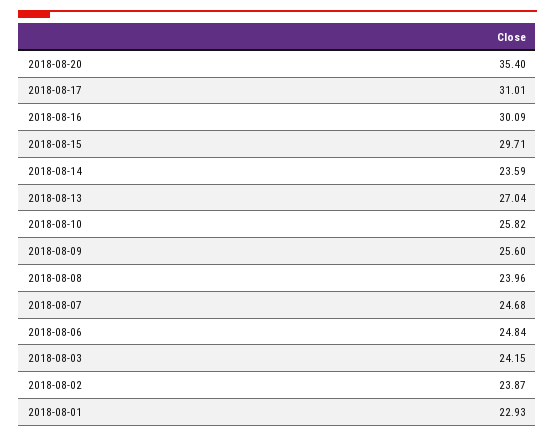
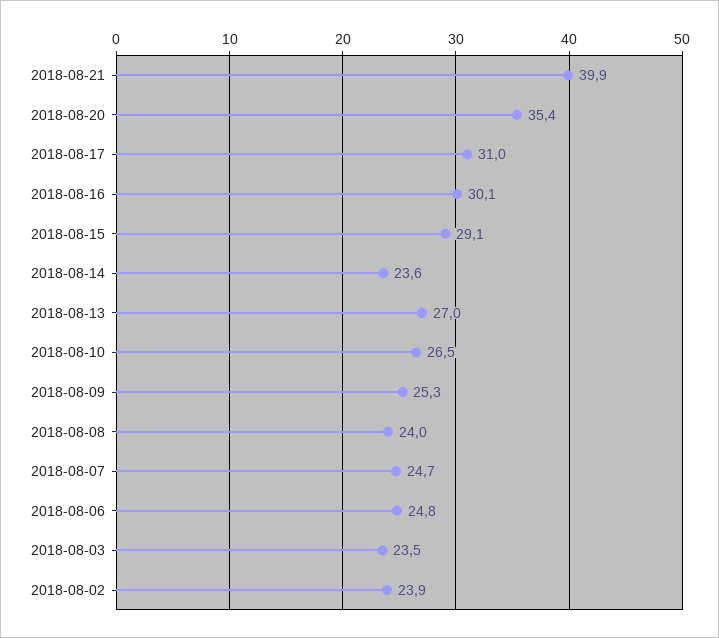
2018-08-15: 29.71 -> 29.1
2018-08-10: 25.82 -> 26.5
2018-08-09: 25.6 -> 25.3
2018-08-03: 24.15 -> 23.5
2018-08-01: 22.93 -> none
2018-08-21: none -> 39.9

